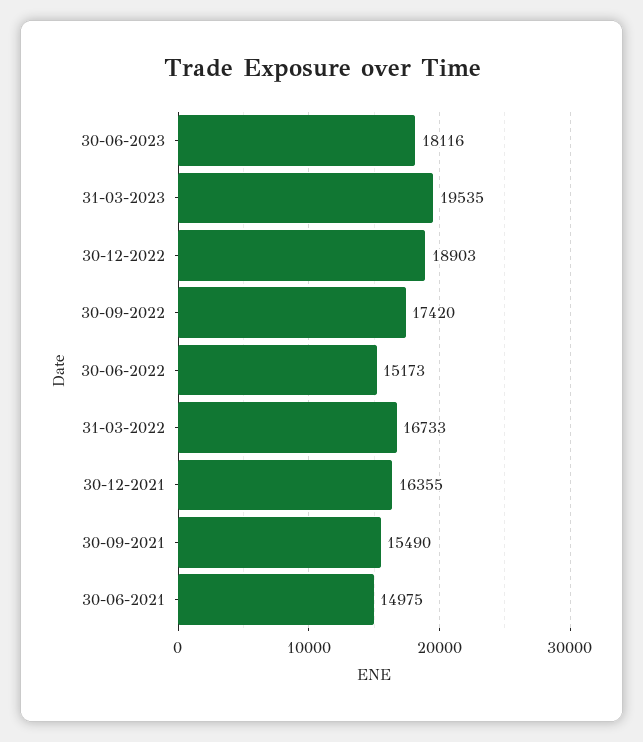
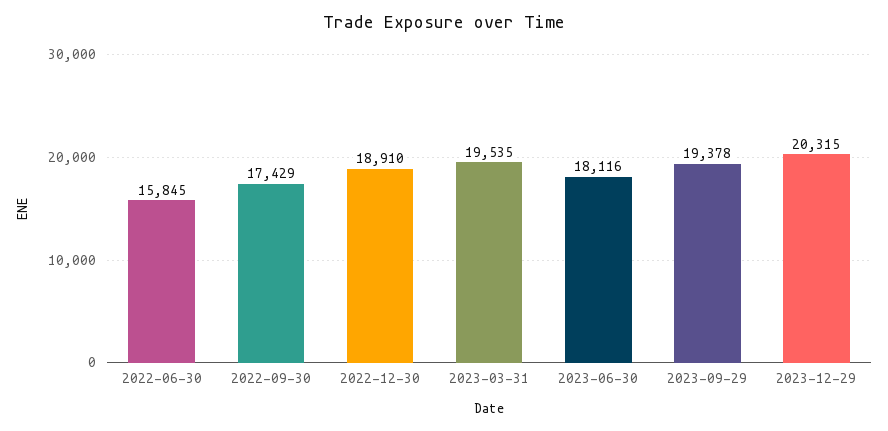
30-12-2022: 18903 -> 18910
30-09-2022: 17420 -> 17429
30-06-2022: 15173 -> 15845
31-03-2022: 16733 -> none
30-12-2021: 16355 -> none
30-09-2021: 15490 -> none
30-06-2021: 14975 -> none
2023-09-29: none -> 19378
2023-12-29: none -> 20315

